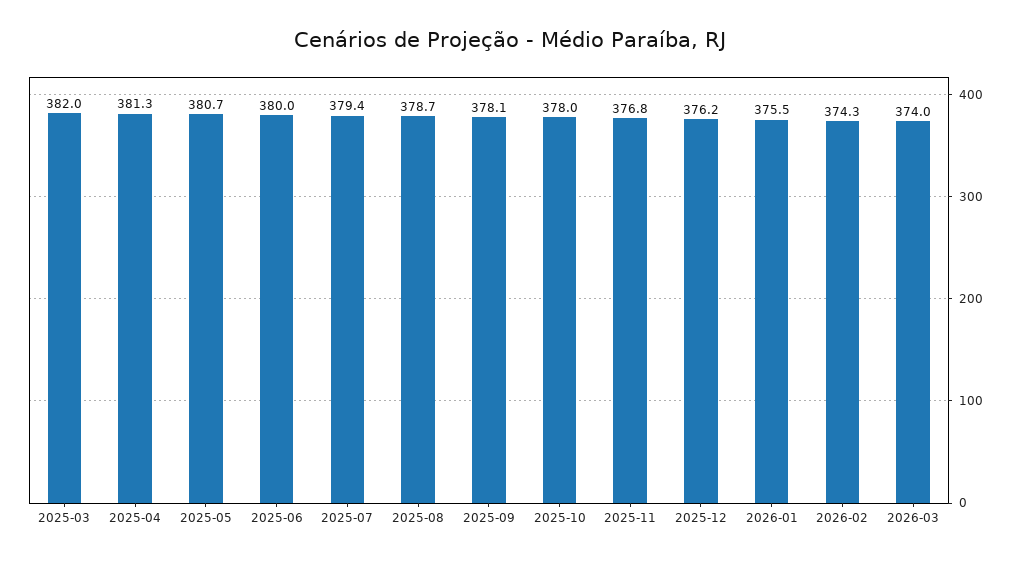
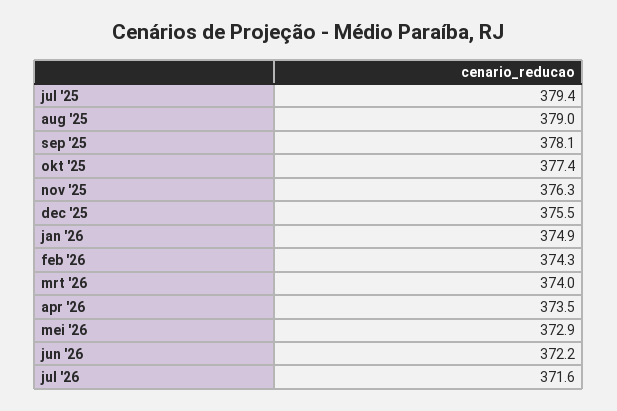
2025-03: 382 -> none
2025-04: 381.3 -> none
2025-05: 380.7 -> none
2025-06: 380 -> none
2025-08: 378.7 -> 379
2025-10: 378 -> 377.4
2025-11: 376.8 -> 376.3
2025-12: 376.2 -> 375.5
2026-01: 375.5 -> 374.9
apr '26: none -> 373.5
mei '26: none -> 372.9
jun '26: none -> 372.2
jul '26: none -> 371.6

